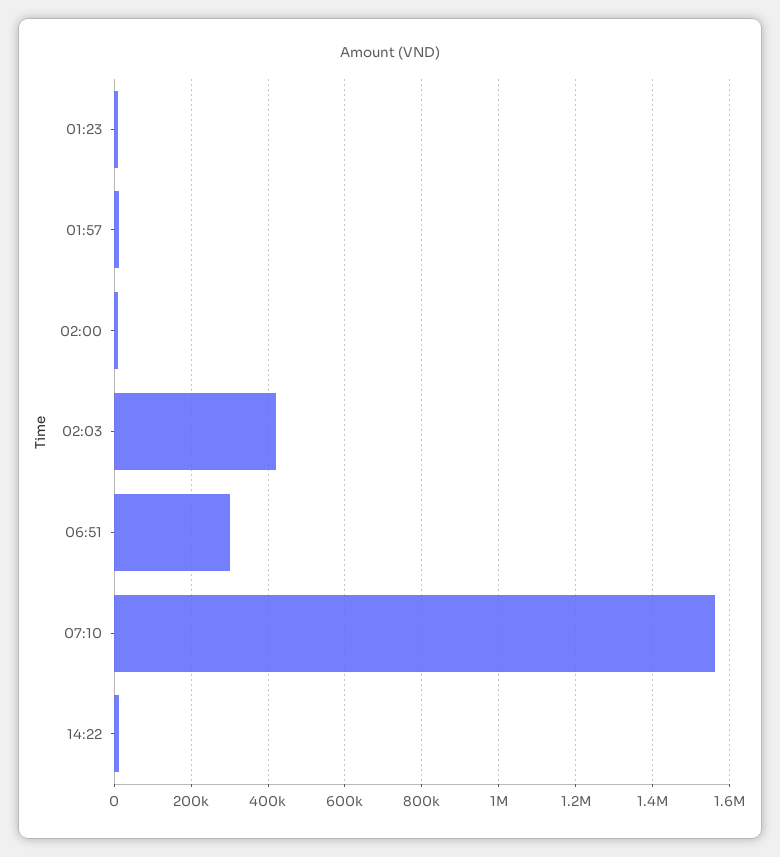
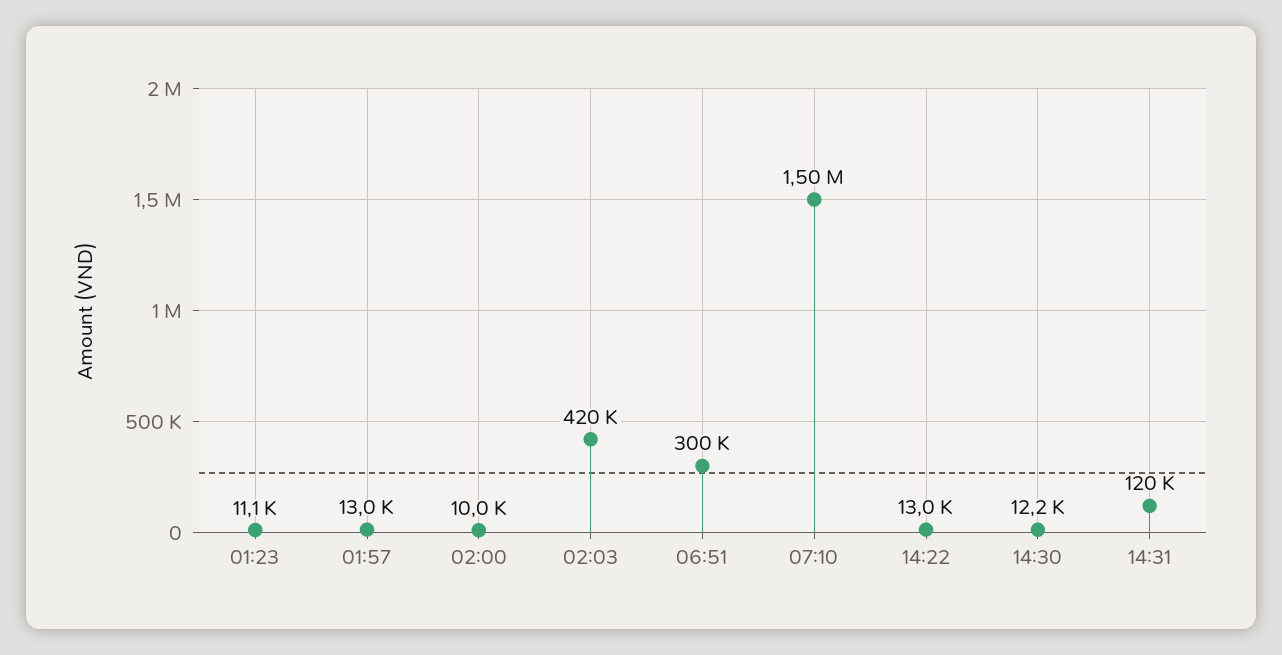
07:10: 1560000 -> 1500000
14:30: none -> 12200
14:31: none -> 120000

